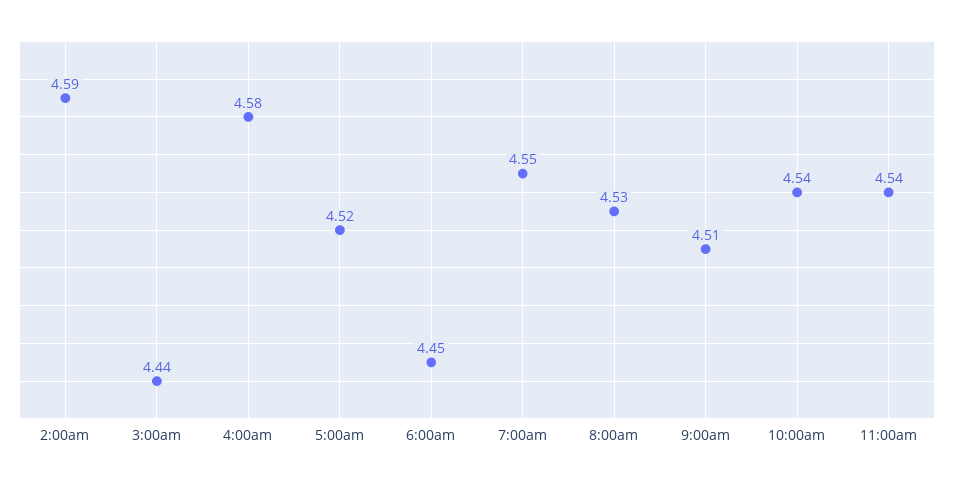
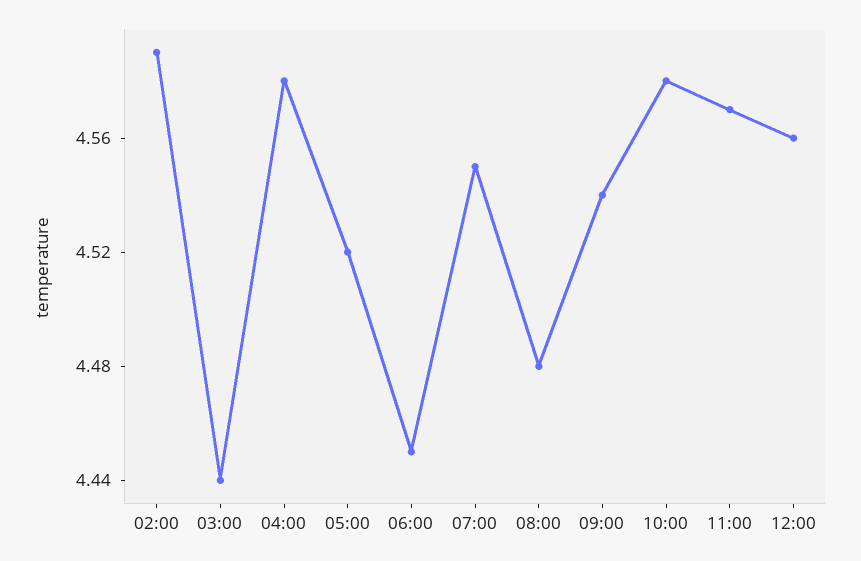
8:00am: 4.53 -> 4.48
9:00am: 4.51 -> 4.54
10:00am: 4.54 -> 4.58
11:00am: 4.54 -> 4.57
12:00: none -> 4.56

